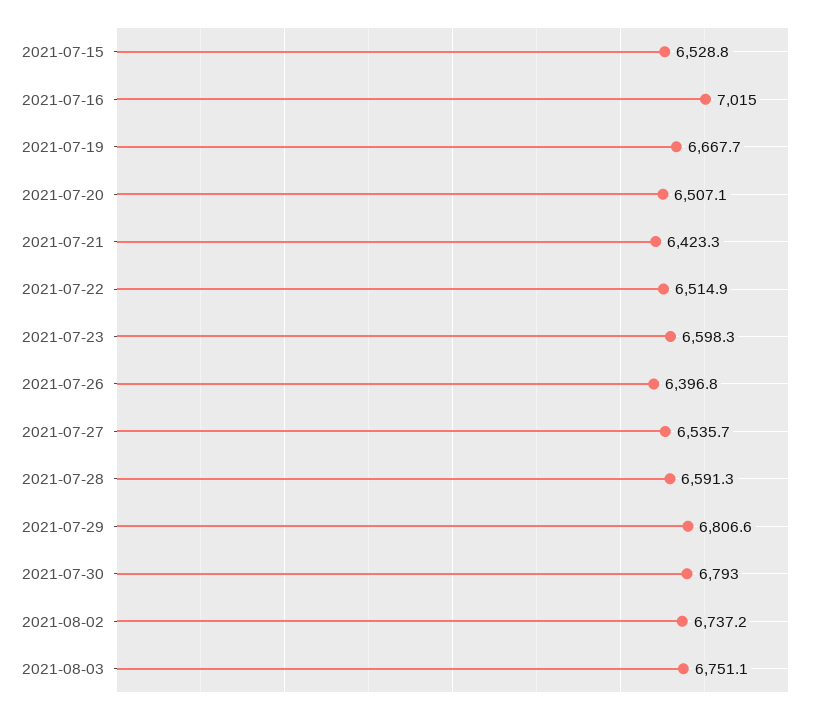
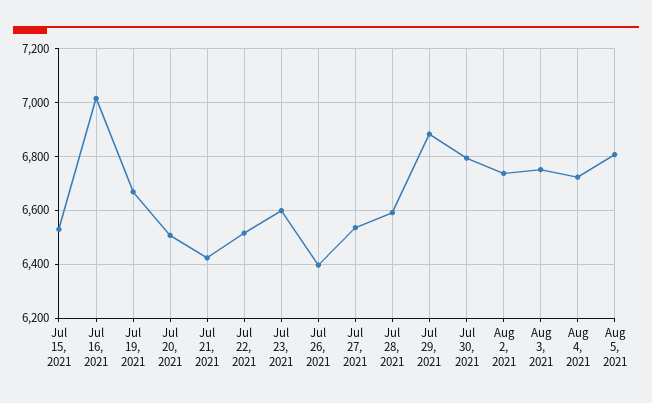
2021-07-29: 6806.6 -> 6875
Aug 4, 2021: none -> 6725
Aug 5, 2021: none -> 6800

